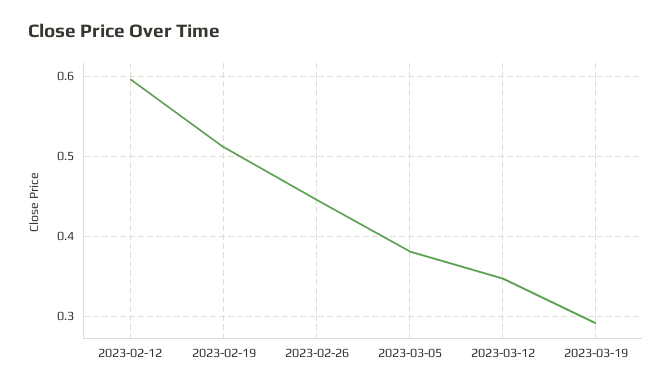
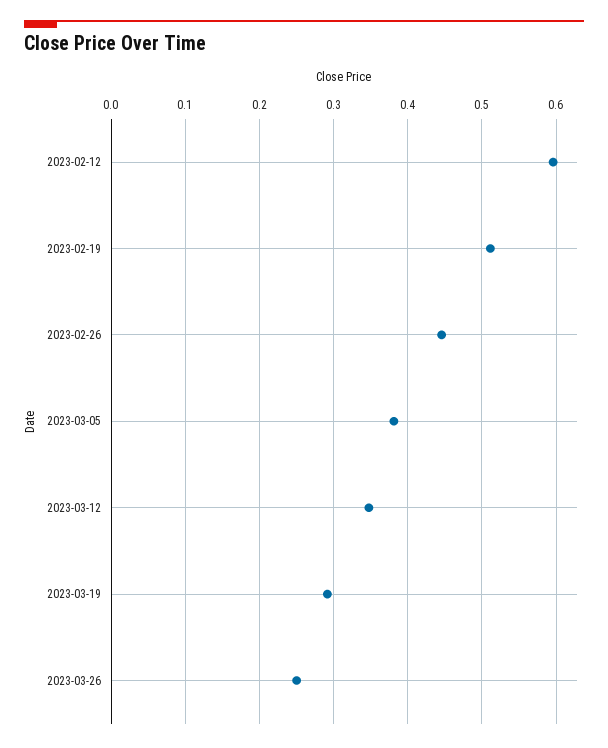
2023-03-26: none -> 0.25

